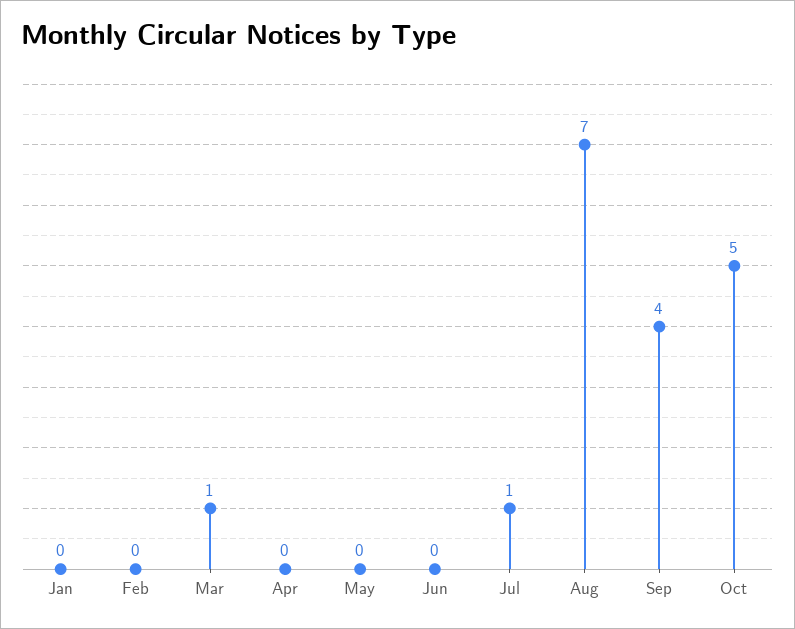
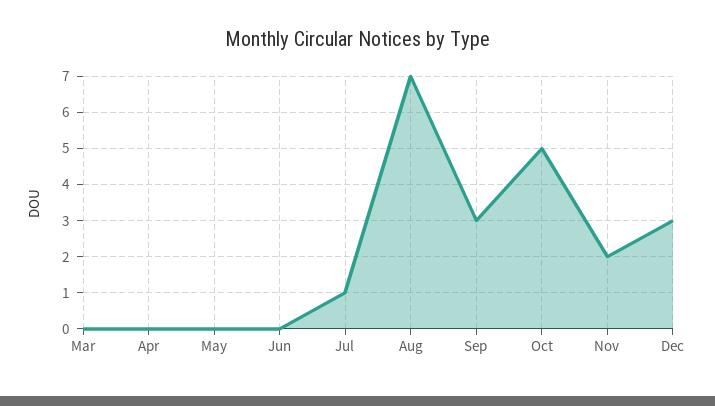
Jan: 0 -> none
Feb: 0 -> none
Mar: 1 -> 0
Sep: 4 -> 3
Nov: none -> 2
Dec: none -> 3

